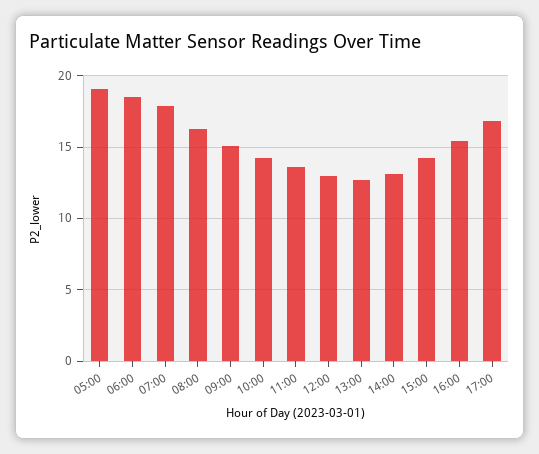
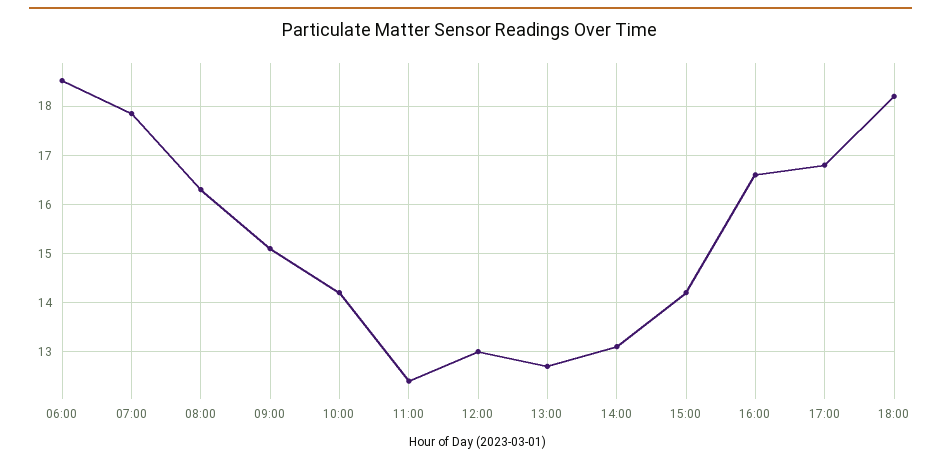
05:00: 19 -> none
11:00: 13.5 -> 12.4
16:00: 15.5 -> 16.6
18:00: none -> 18.2

